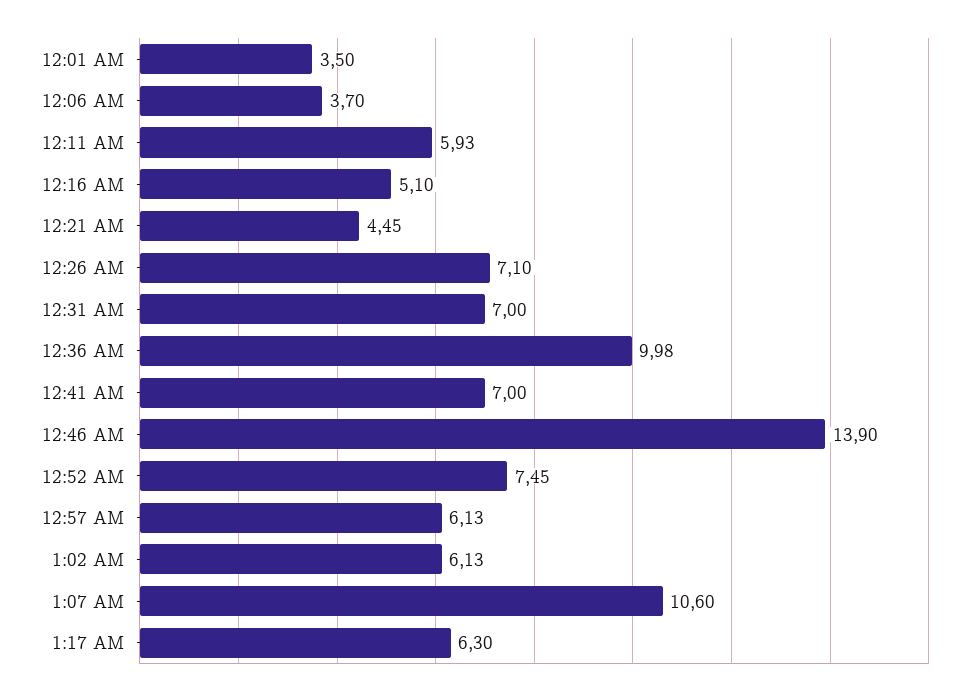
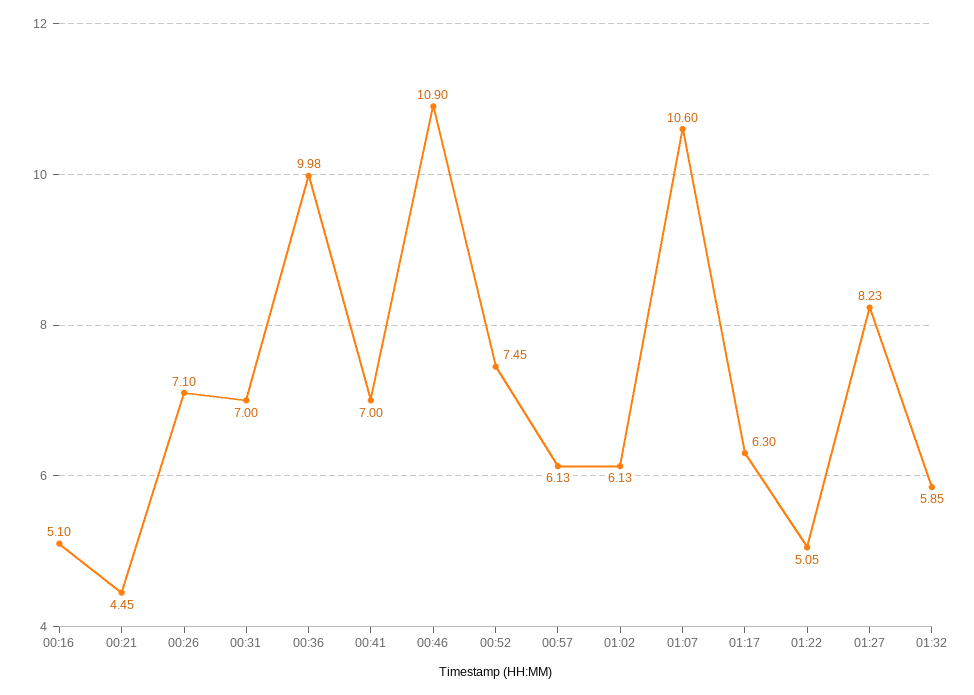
12:01 AM: 3.5 -> none
12:06 AM: 3.7 -> none
12:11 AM: 5.93 -> none
12:46 AM: 13.9 -> 10.9
01:22: none -> 5.05
01:27: none -> 8.23
01:32: none -> 5.85

